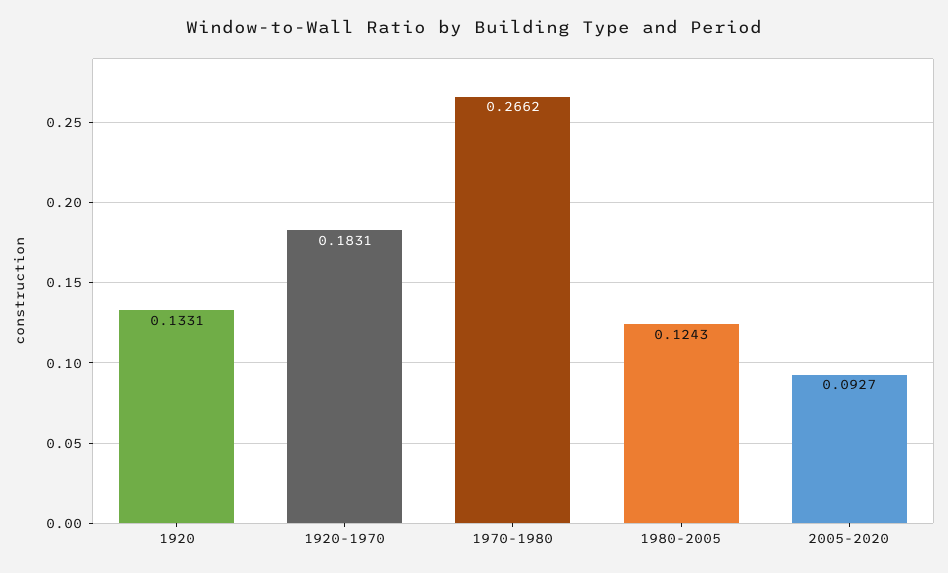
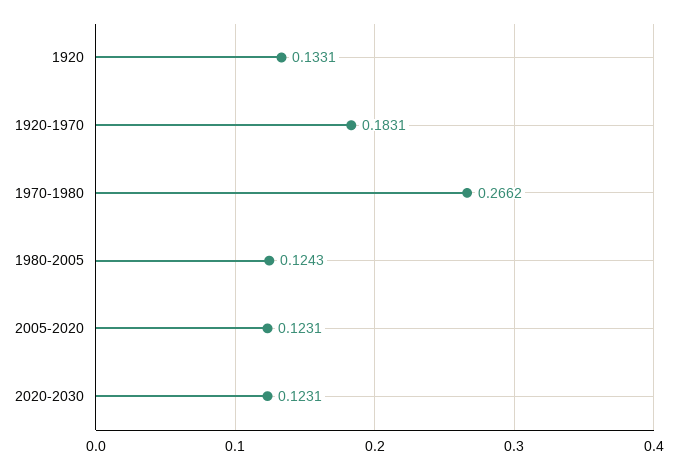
2005-2020: 0.0927 -> 0.1231
2020-2030: none -> 0.1231

